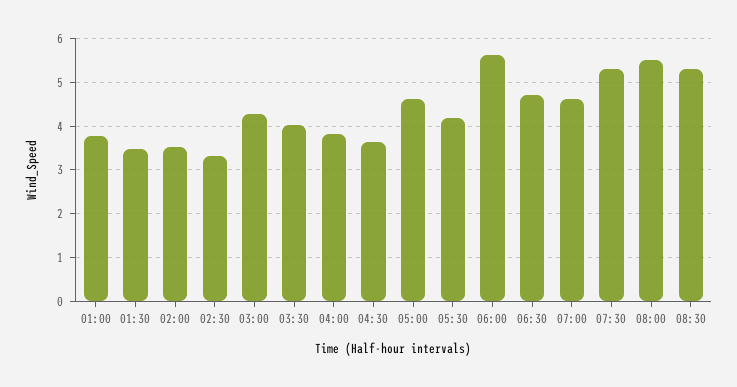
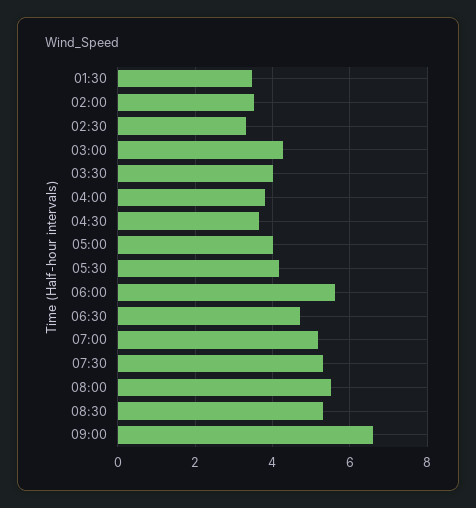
01:00: 3.8 -> none
05:00: 4.6 -> 4
07:00: 4.6 -> 5.2
09:00: none -> 6.6

